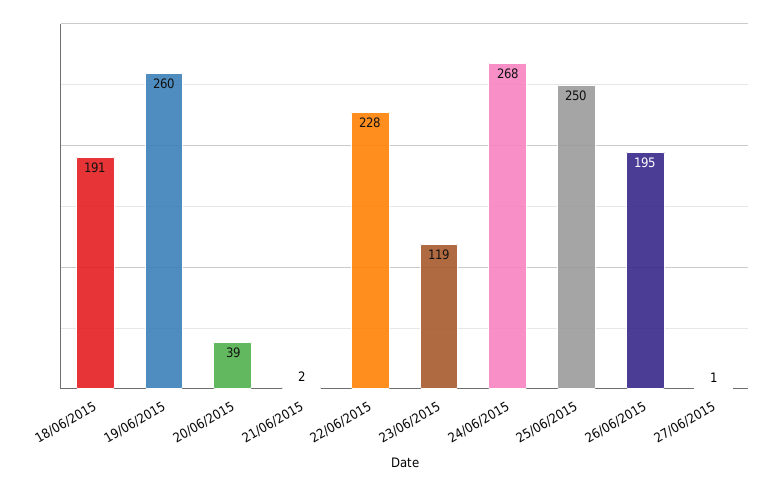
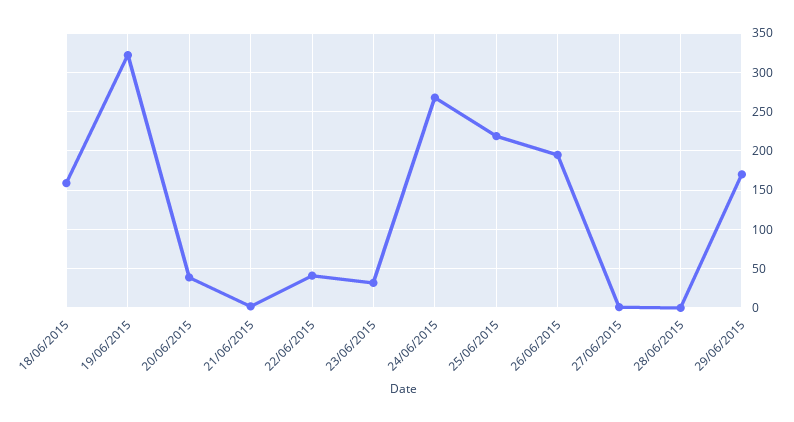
18/06/2015: 191 -> 160
19/06/2015: 260 -> 320
22/06/2015: 228 -> 40
23/06/2015: 119 -> 30
25/06/2015: 250 -> 220
28/06/2015: none -> 0
29/06/2015: none -> 170

